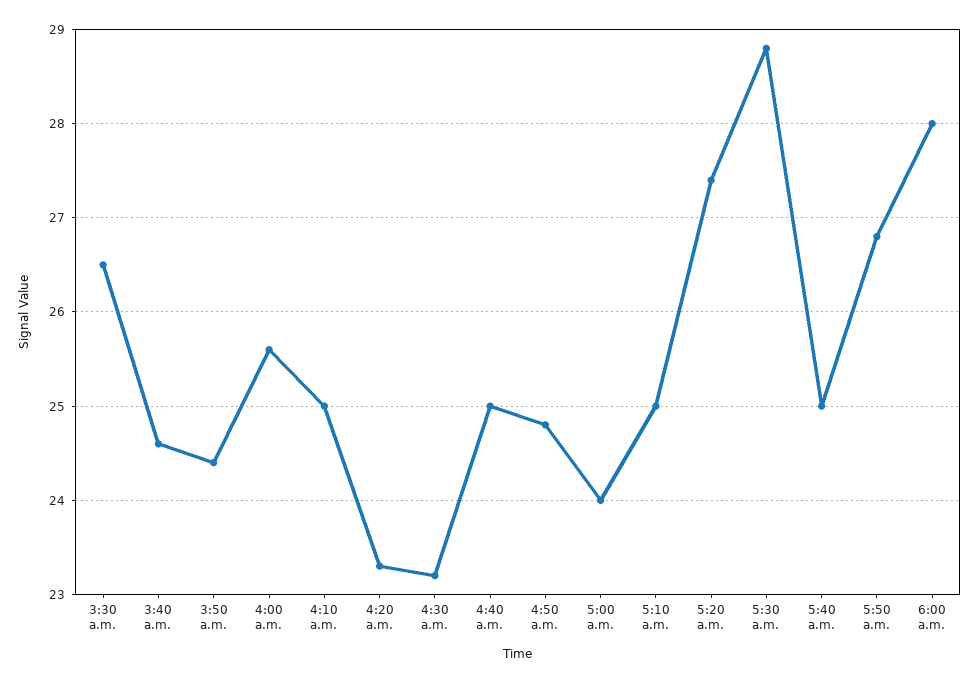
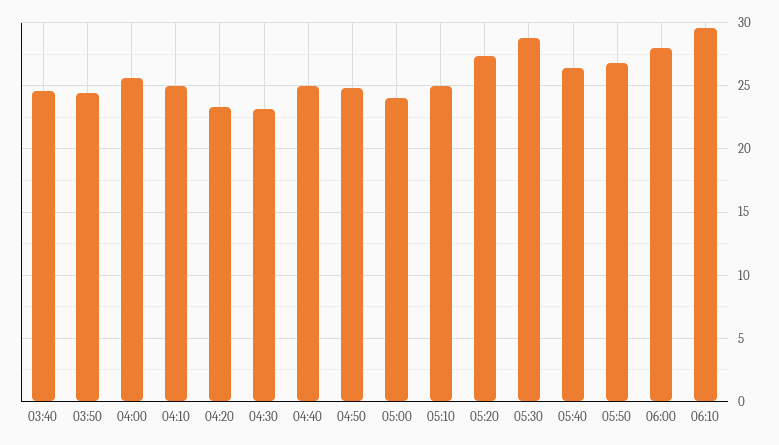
3:30 a.m.: 26.5 -> none
5:40 a.m.: 25 -> 26.5
06:10: none -> 29.5

